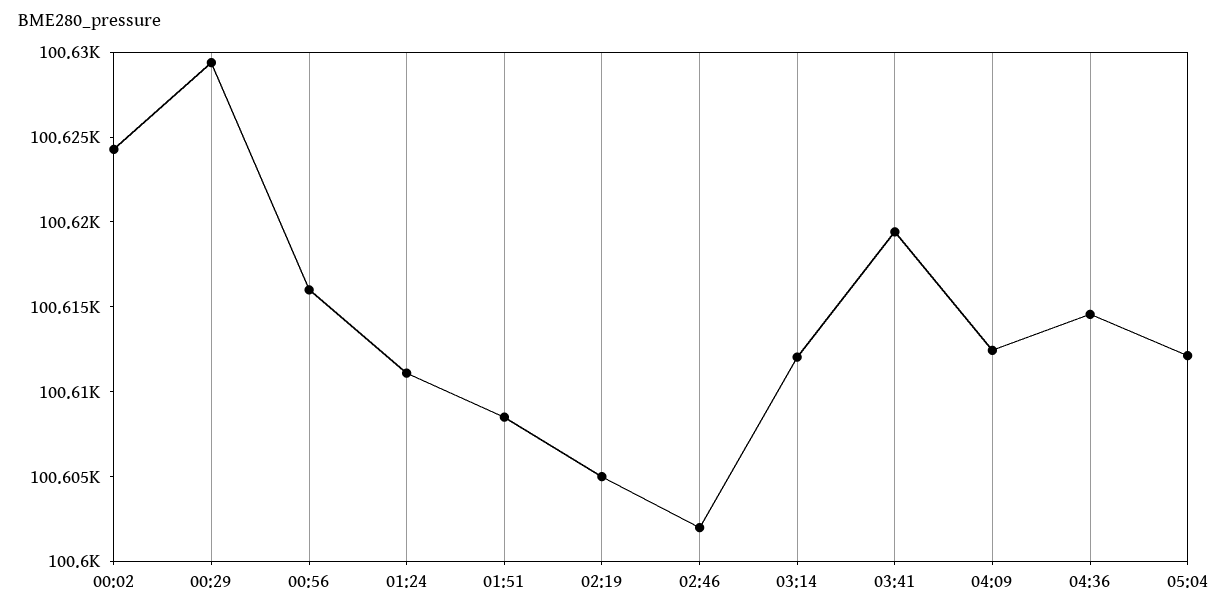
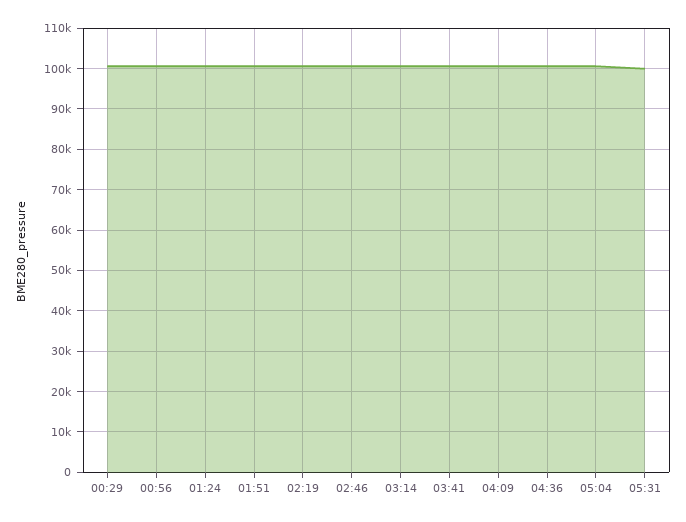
00:02: 100624 -> none
05:31: none -> 100000

